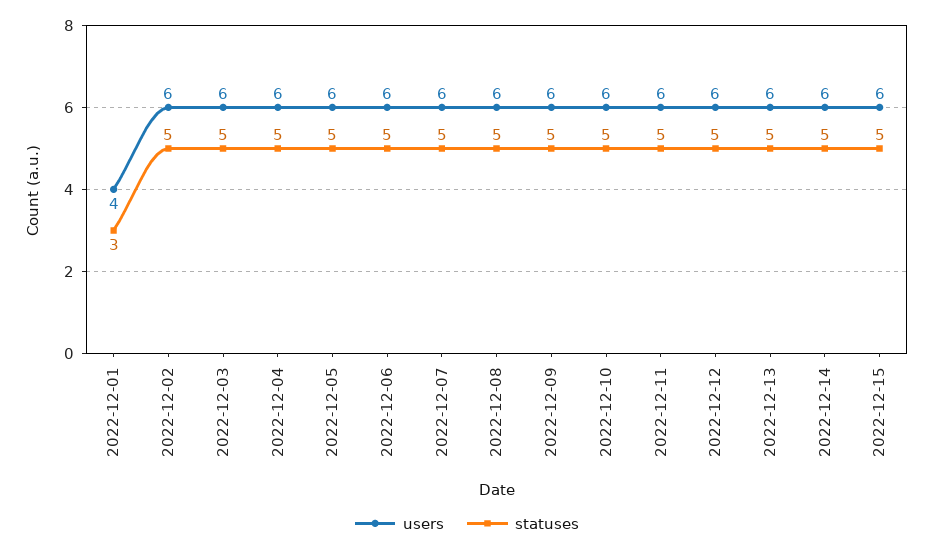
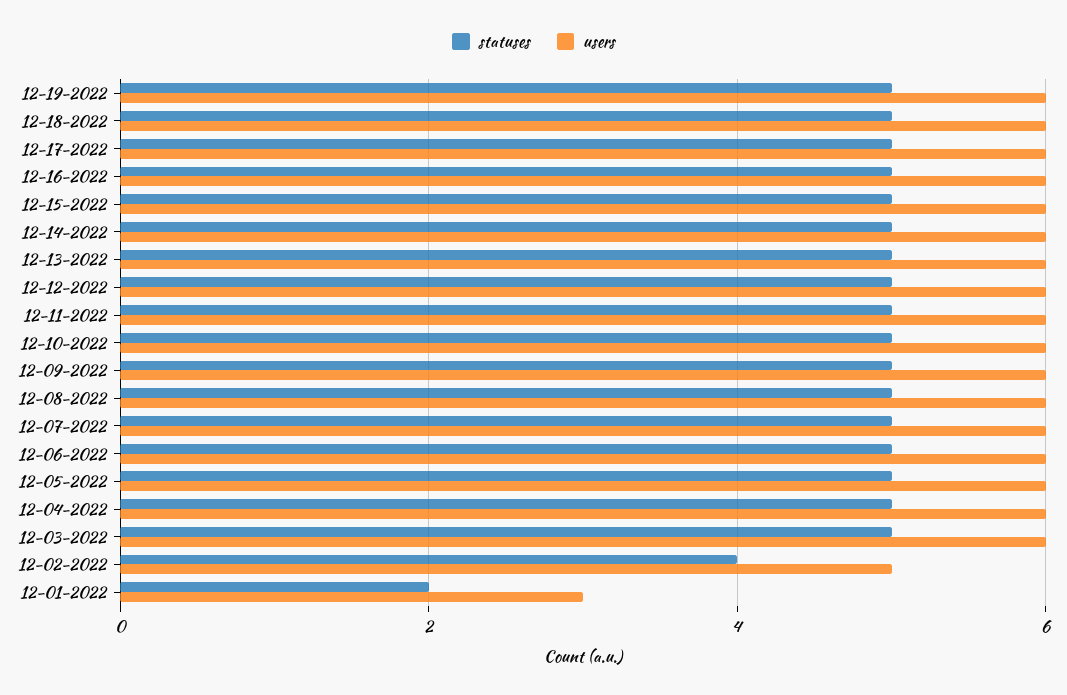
users, 2022-12-01: 4 -> 3
statuses, 2022-12-01: 3 -> 2
users, 2022-12-02: 6 -> 5
statuses, 2022-12-02: 5 -> 4
statuses, 12-19-2022: none -> 5
users, 12-19-2022: none -> 6
statuses, 12-18-2022: none -> 5
users, 12-18-2022: none -> 6
statuses, 12-17-2022: none -> 5
users, 12-17-2022: none -> 6
statuses, 12-16-2022: none -> 5
users, 12-16-2022: none -> 6

